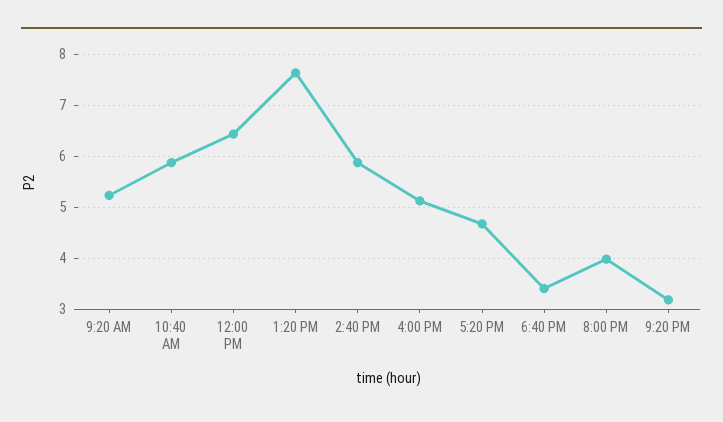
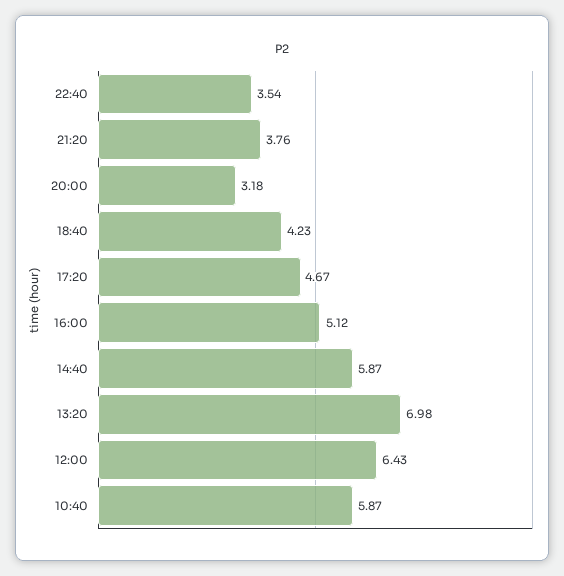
9:20 AM: 5.2 -> none
1:20 PM: 7.6 -> 6.98
6:40 PM: 3.4 -> 4.23
8:00 PM: 4 -> 3.18
9:20 PM: 3.2 -> 3.76
22:40: none -> 3.54

